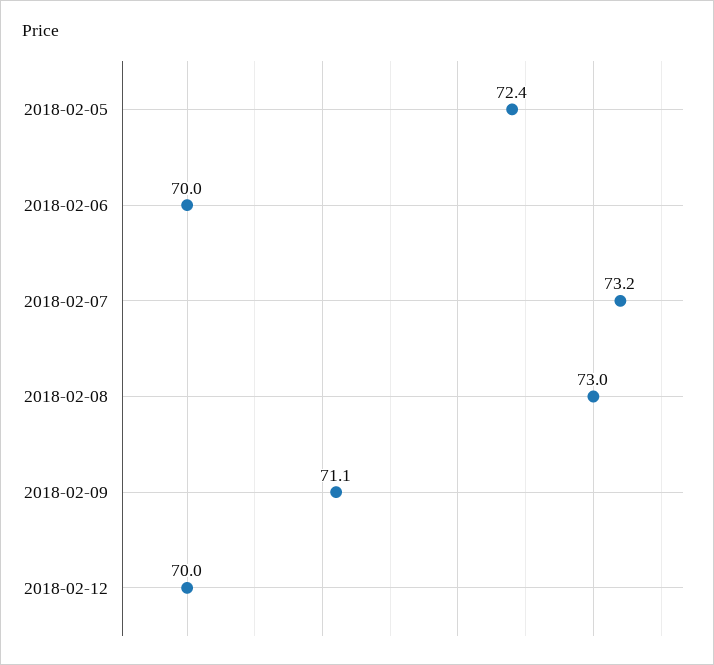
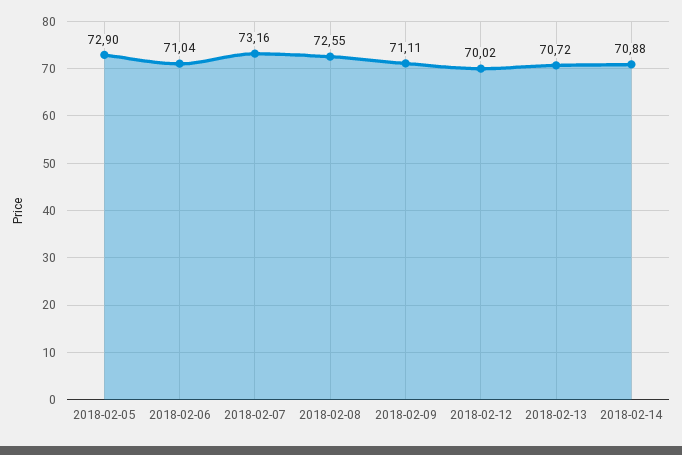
2018-02-05: 72.4 -> 72.9
2018-02-06: 70 -> 71.04
2018-02-08: 73 -> 72.55
2018-02-13: none -> 70.72
2018-02-14: none -> 70.88

